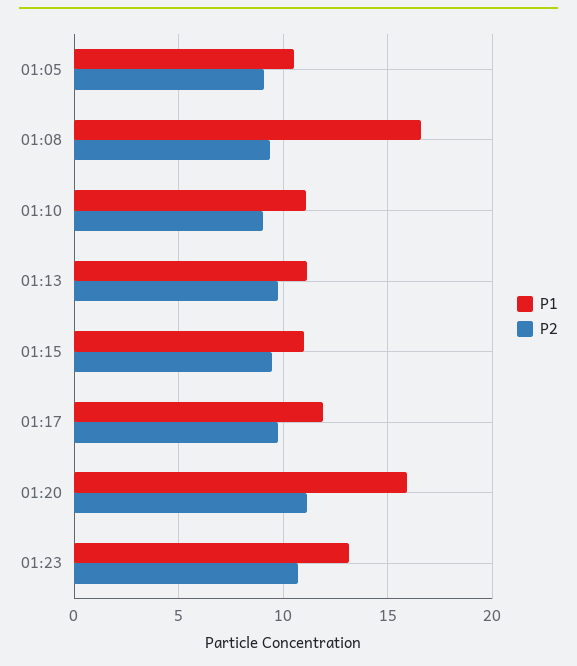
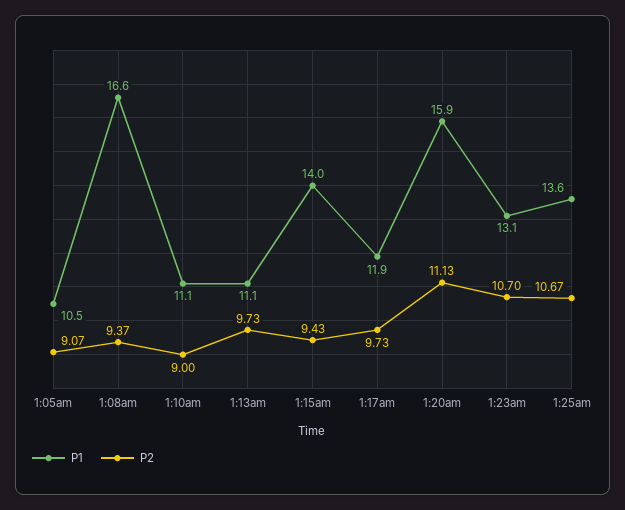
P1, 01:15: 11 -> 14
P1, 1:25am: none -> 13.6
P2, 1:25am: none -> 10.67

